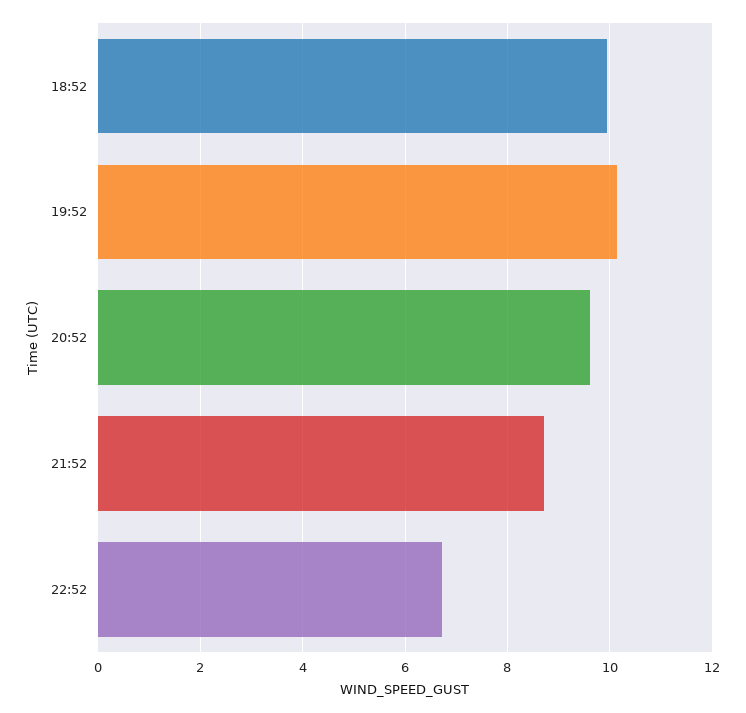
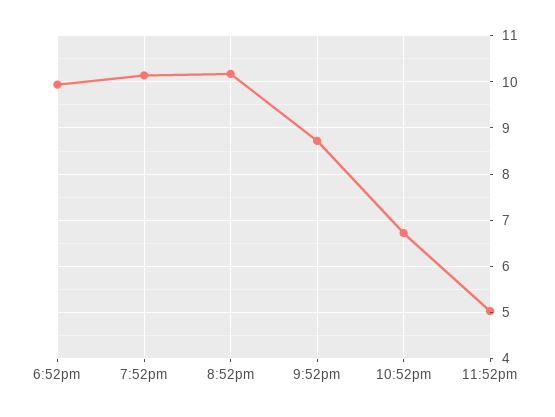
20:52: 9.6 -> 10.2
11:52pm: none -> 5

